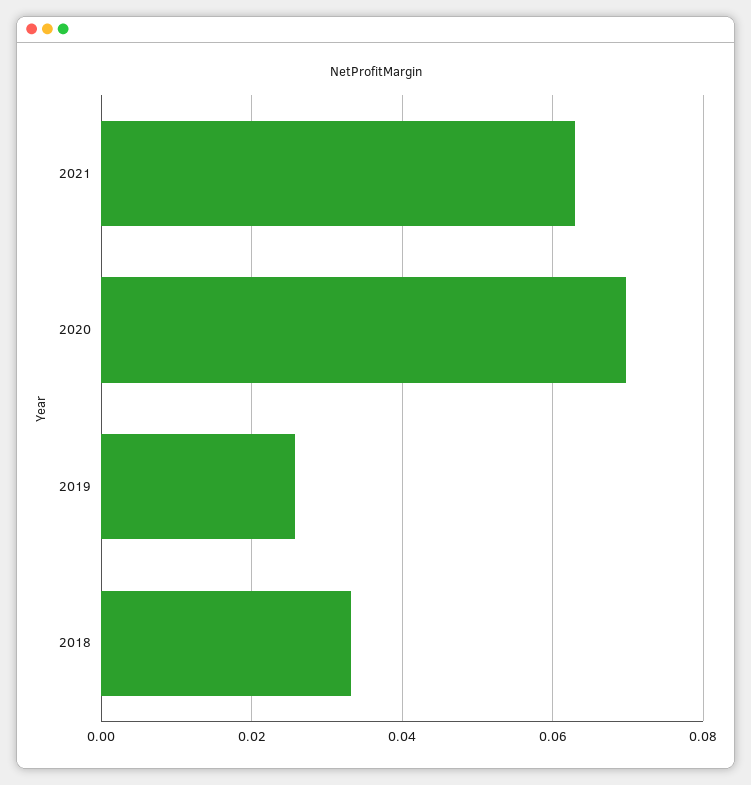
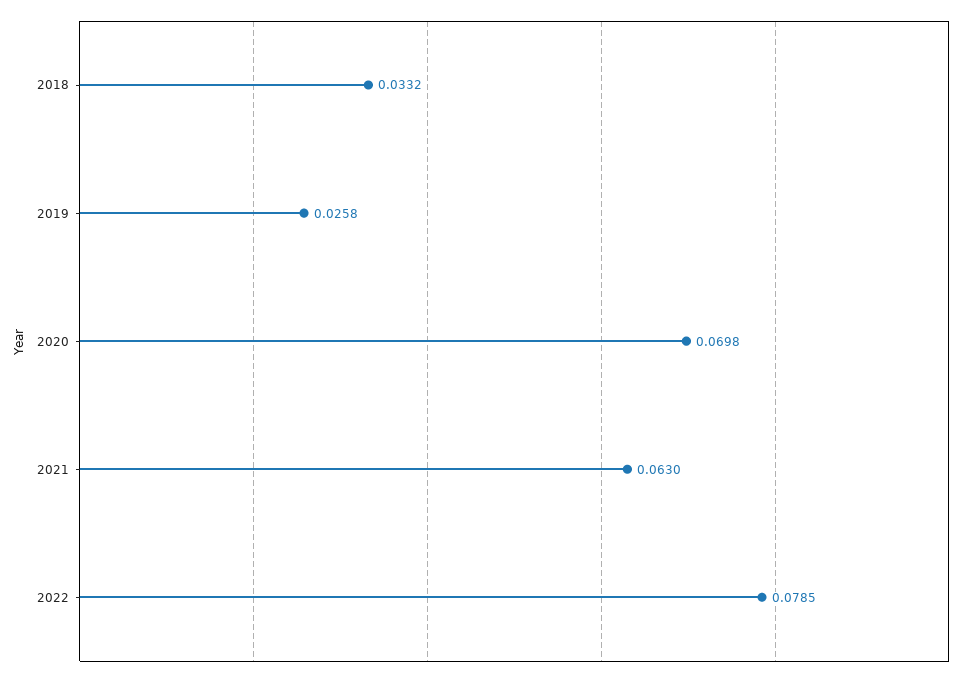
2022: none -> 0.0785

